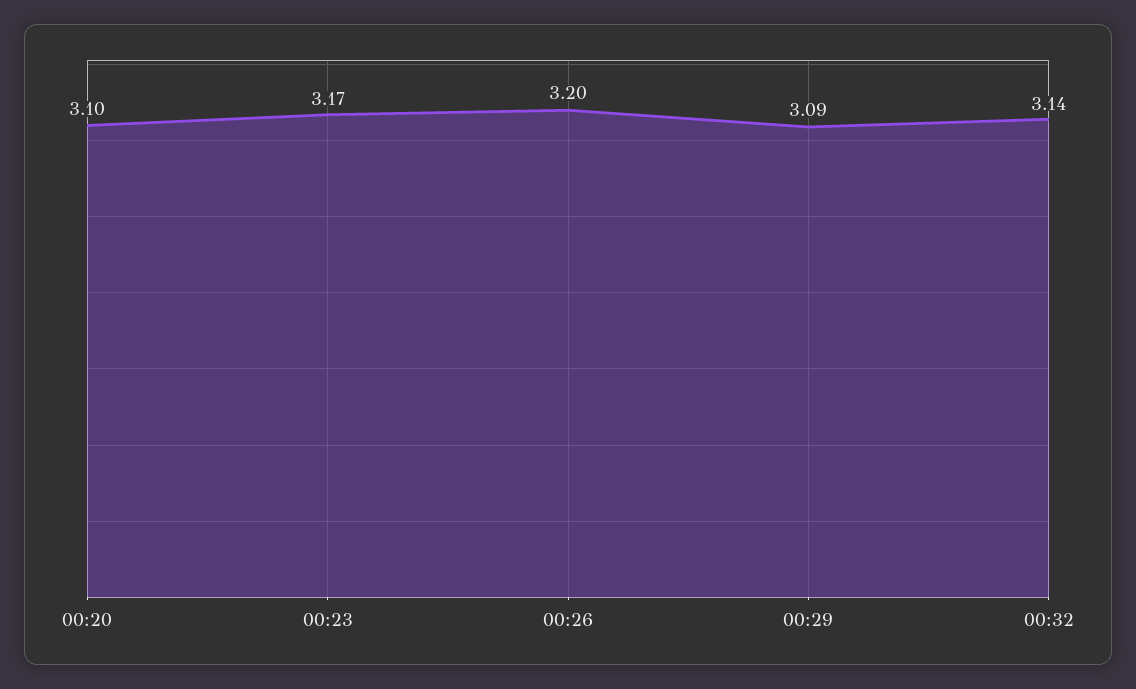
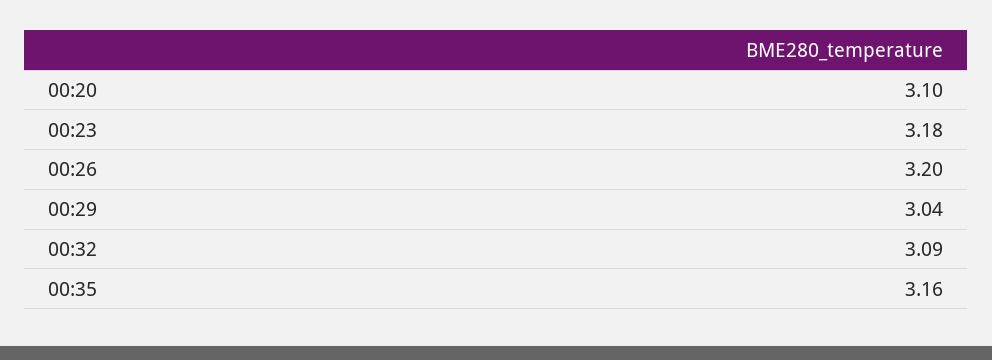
00:23: 3.17 -> 3.18
00:29: 3.09 -> 3.04
00:32: 3.14 -> 3.09
00:35: none -> 3.16

